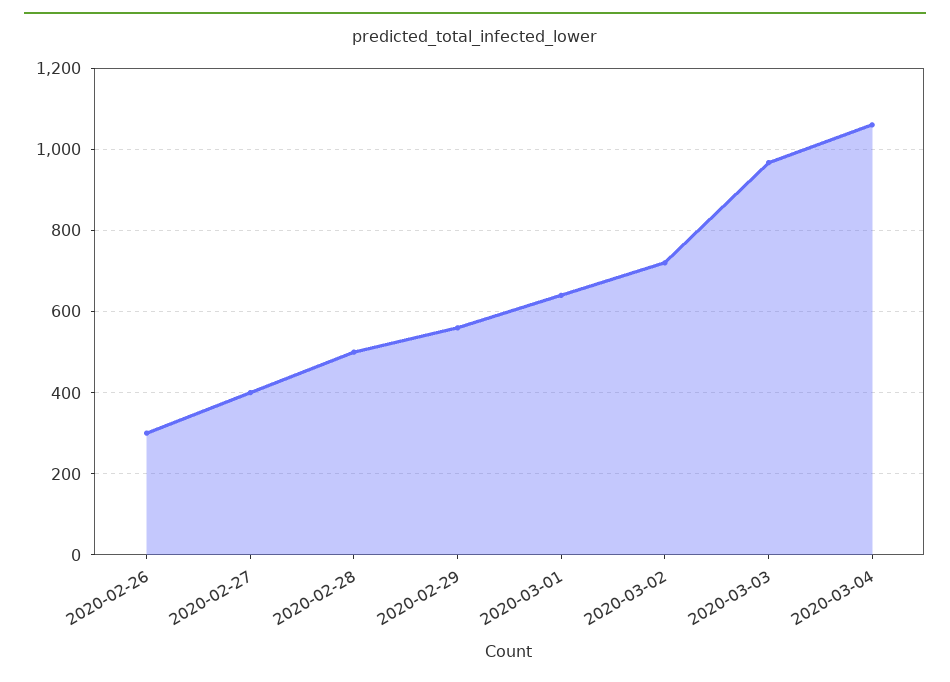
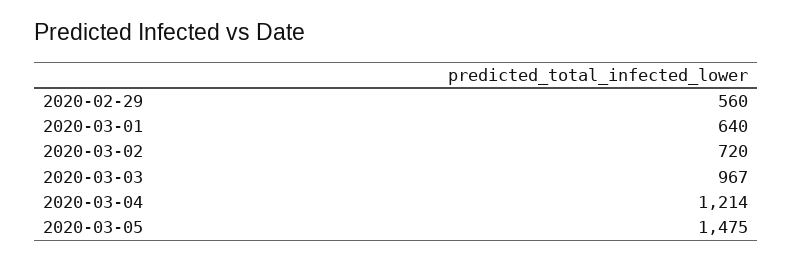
2020-02-26: 300 -> none
2020-02-27: 400 -> none
2020-02-28: 500 -> none
2020-03-04: 1060 -> 1214
2020-03-05: none -> 1475

